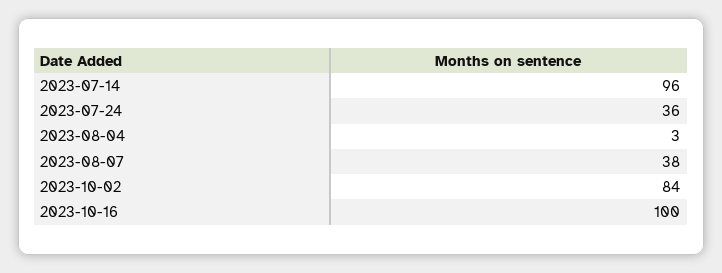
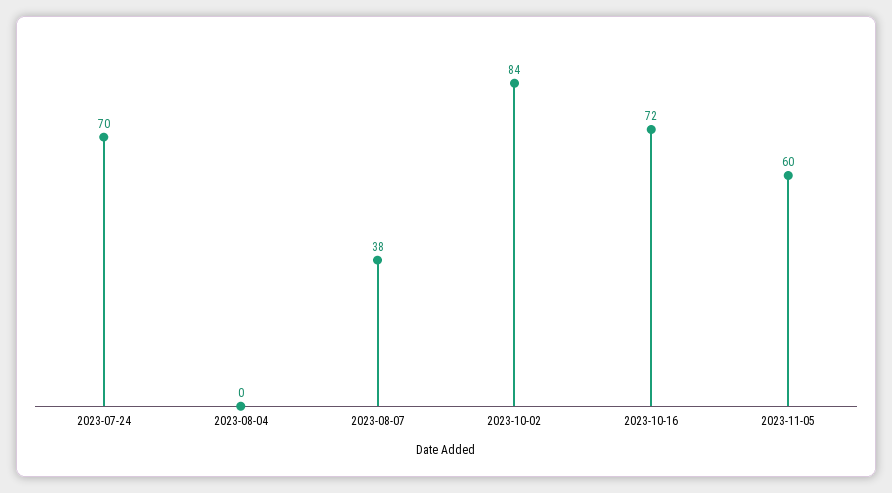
2023-07-14: 96 -> none
2023-07-24: 36 -> 70
2023-08-04: 3 -> 0
2023-10-16: 100 -> 72
2023-11-05: none -> 60

